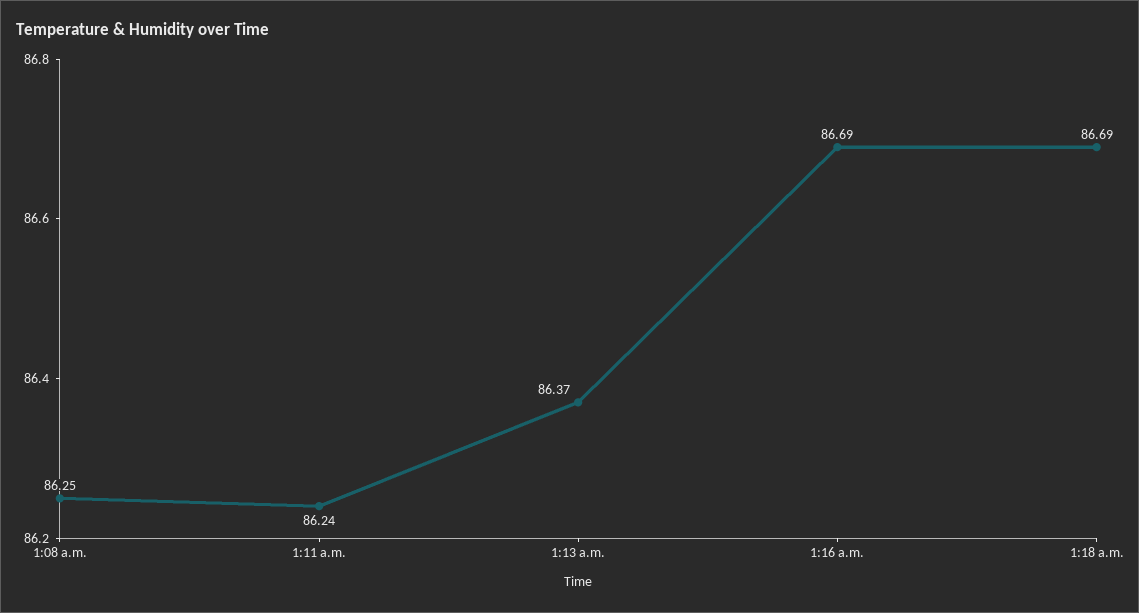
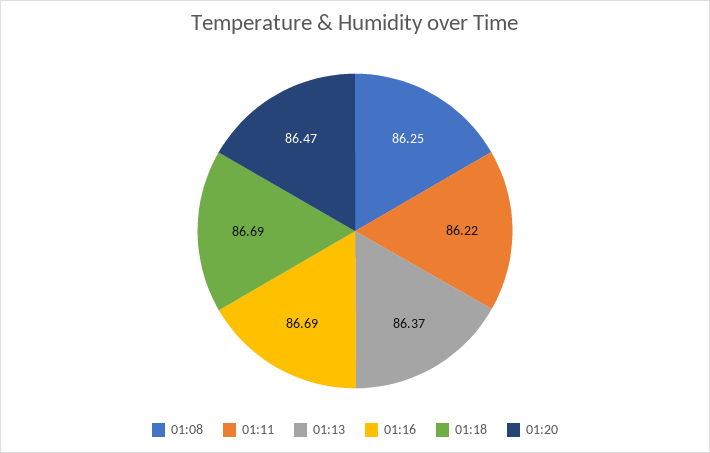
1:11 a.m.: 86.24 -> 86.22
01:20: none -> 86.47

